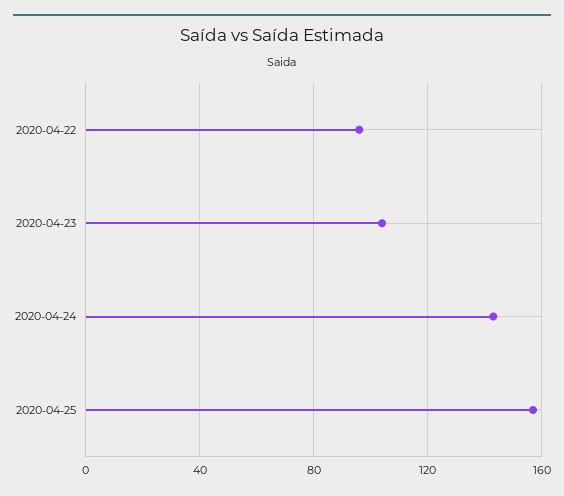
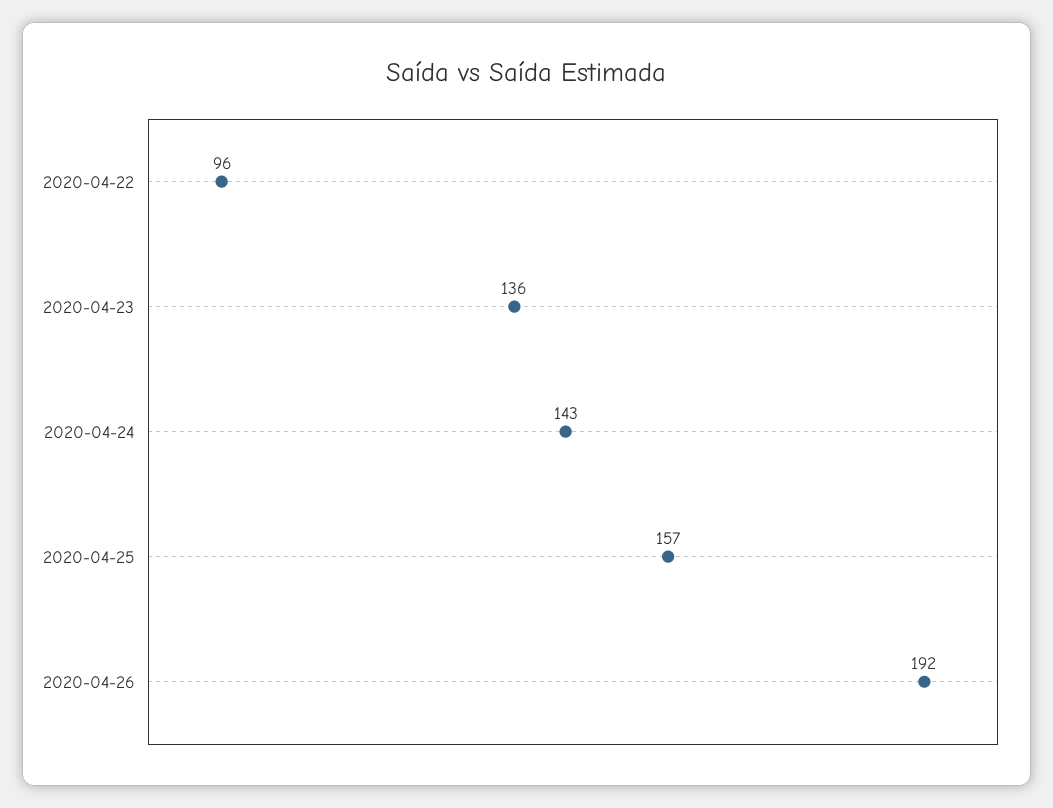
2020-04-23: 105 -> 136
2020-04-26: none -> 192

